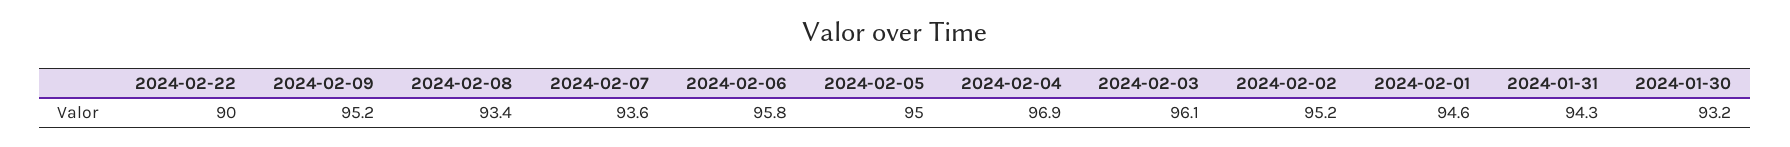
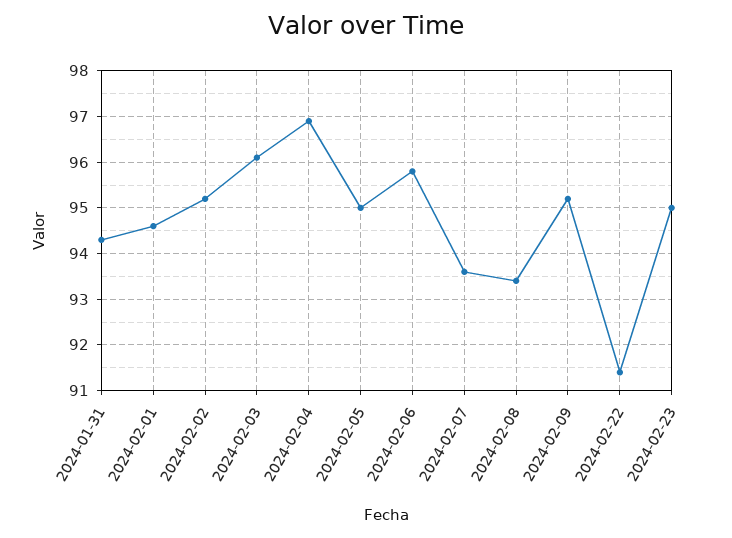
2024-02-22: 90 -> 91.5
2024-01-30: 93.2 -> none
2024-02-23: none -> 95

